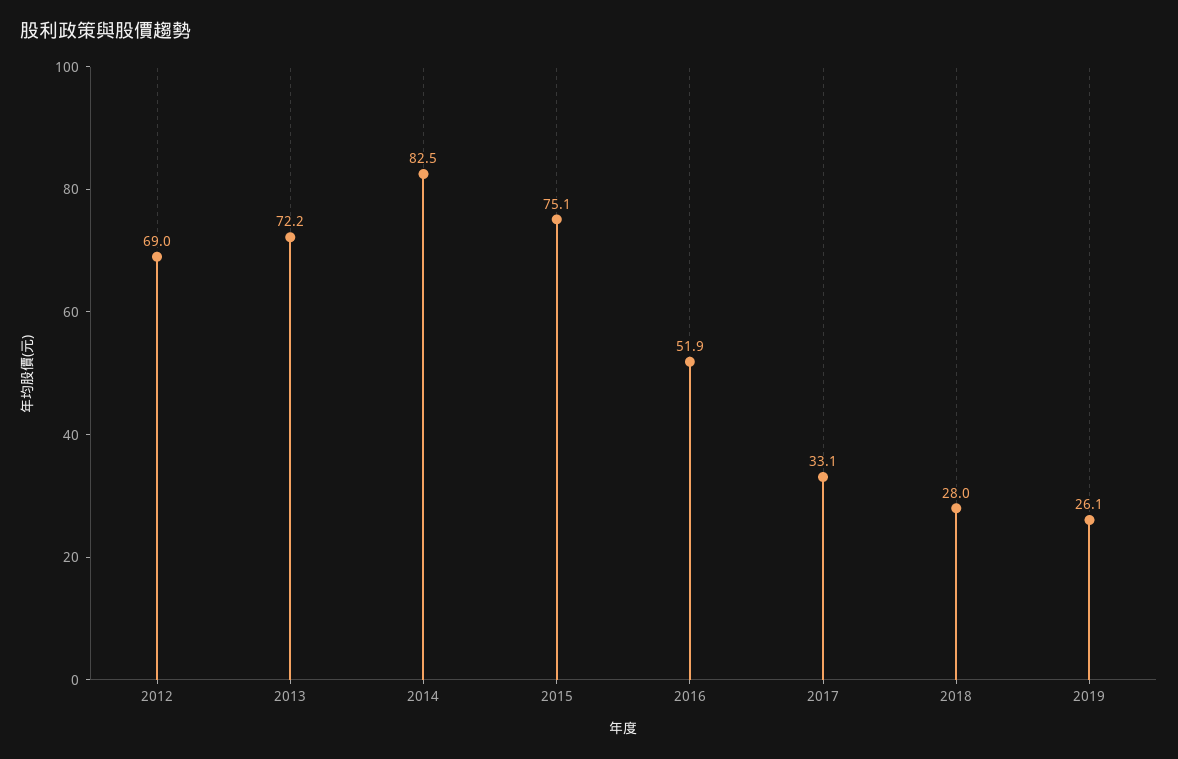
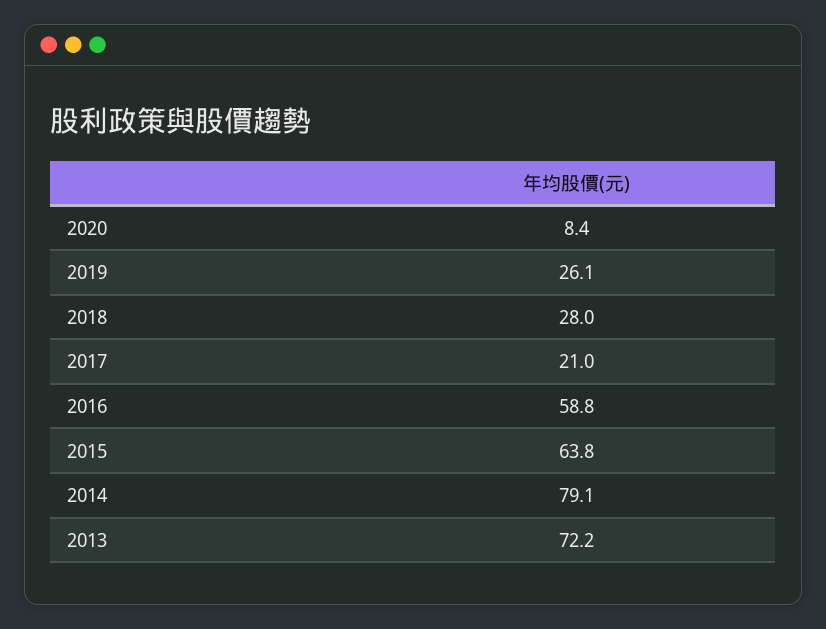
2012: 69 -> none
2014: 82.5 -> 79.1
2015: 75.1 -> 63.8
2016: 51.9 -> 58.8
2017: 33.1 -> 21
2020: none -> 8.4

